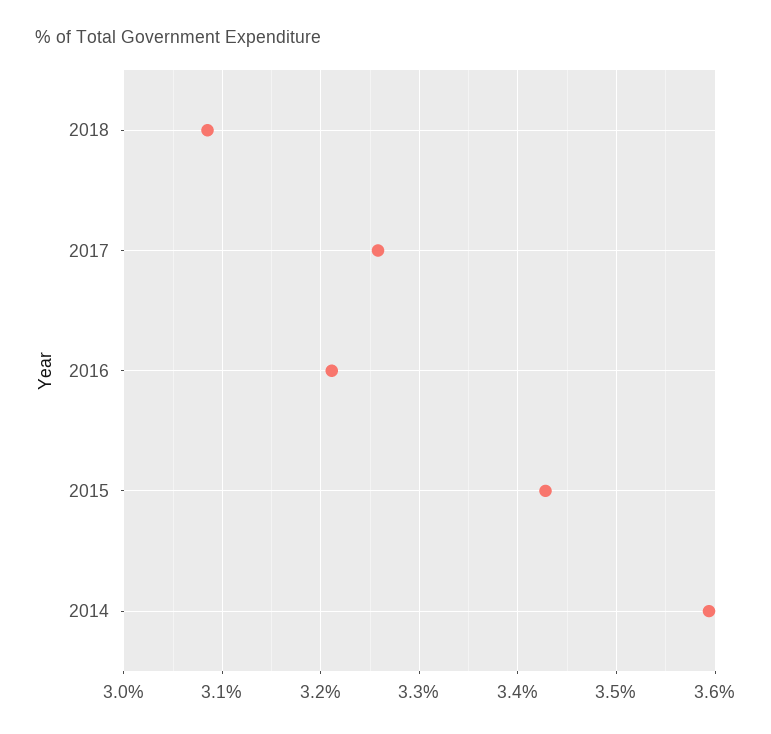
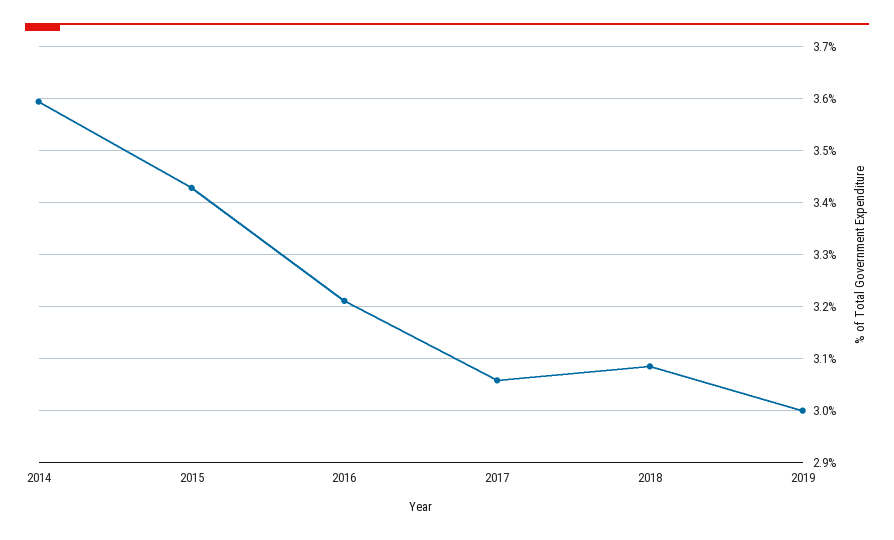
2017: 3.26 -> 3.06
2019: none -> 3

